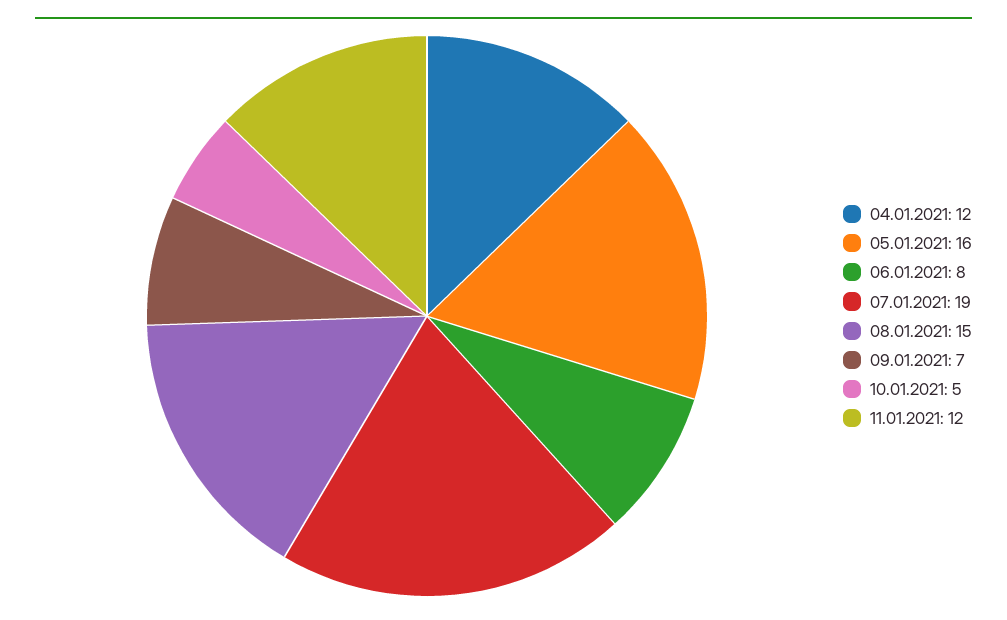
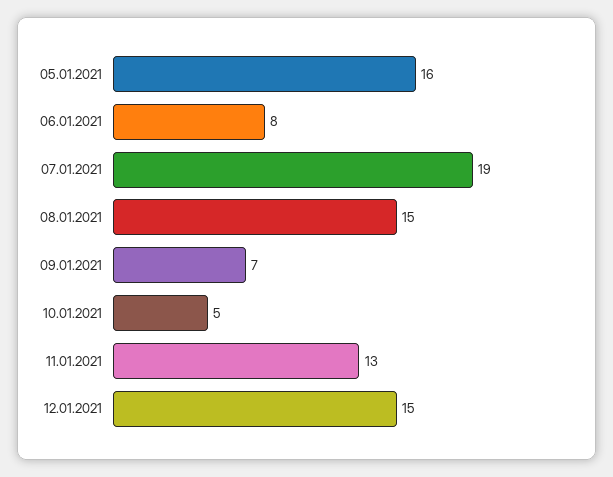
04.01.2021: 12 -> none
11.01.2021: 12 -> 13
12.01.2021: none -> 15

